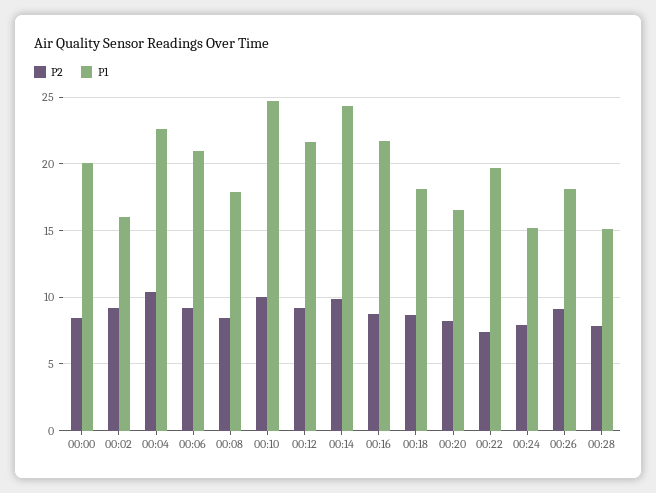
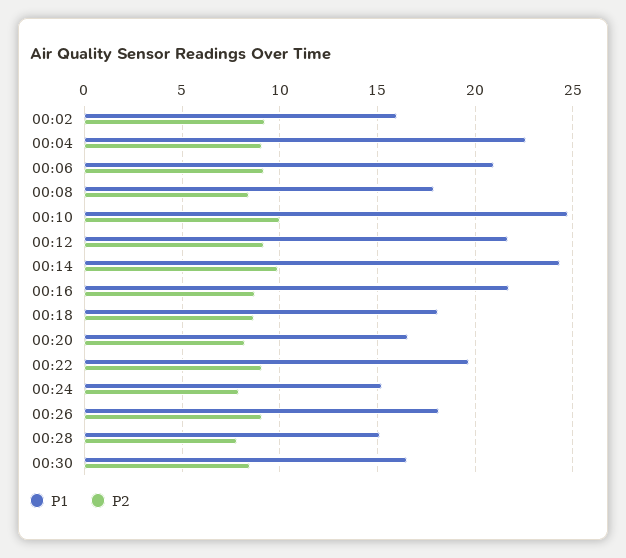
P2, 00:00: 8.5 -> none
P1, 00:00: 20 -> none
P2, 00:04: 10.5 -> 9
P2, 00:22: 7.5 -> 9
P1, 00:30: none -> 16.5
P2, 00:30: none -> 8.5

